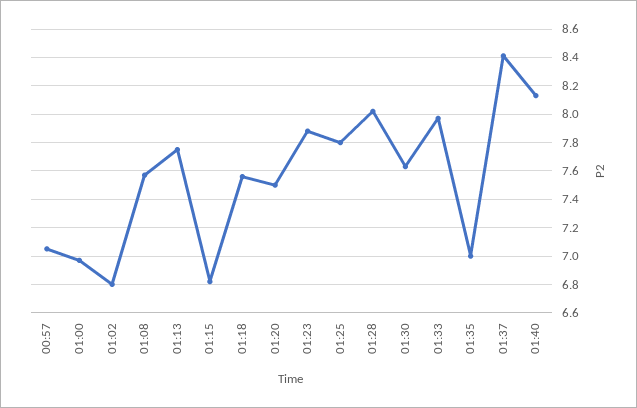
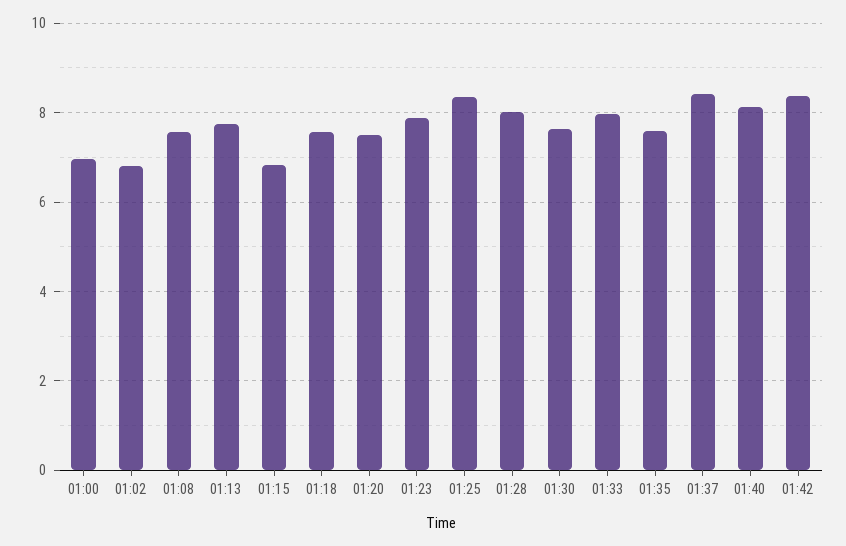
00:57: 7.05 -> none
01:25: 7.8 -> 8.4
01:35: 7 -> 7.6
01:42: none -> 8.4

